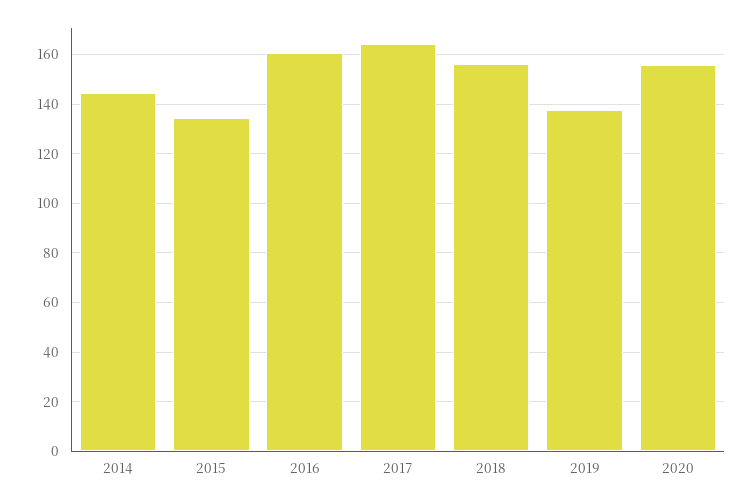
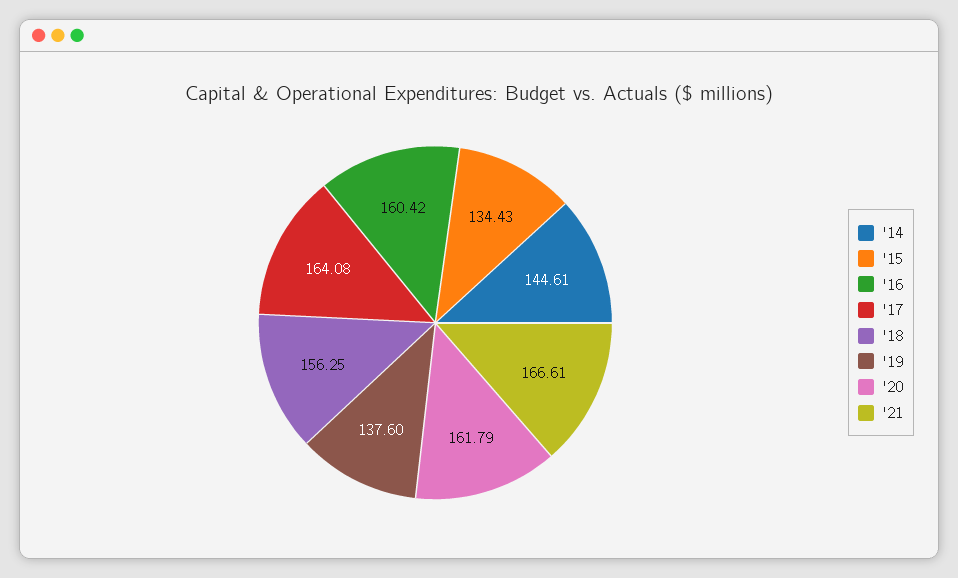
2020: 155 -> 161.79
'21: none -> 166.61

